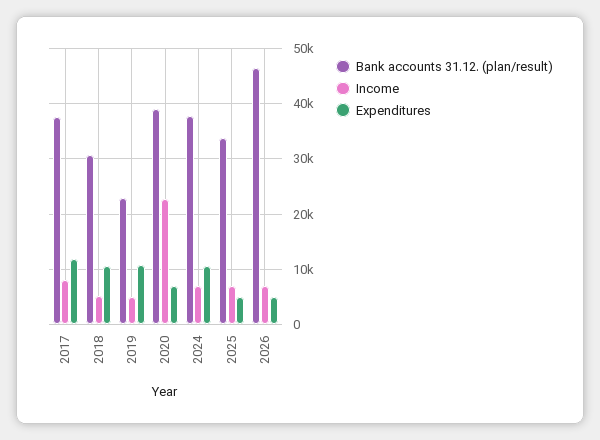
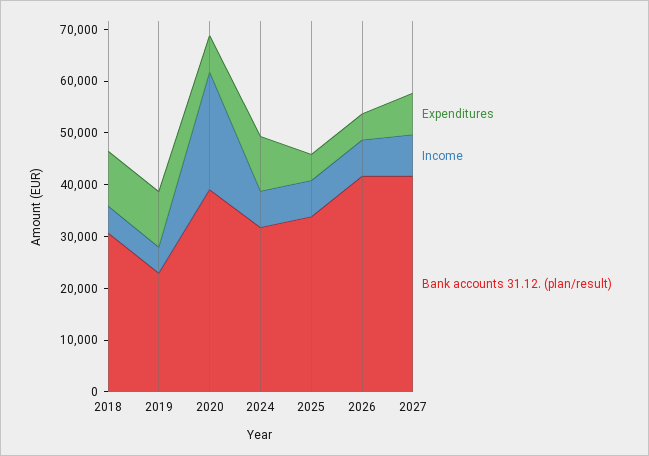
Bank accounts 31.12. (plan/result), 2017: 38000 -> none
Income, 2017: 8000 -> none
Expenditures, 2017: 12000 -> none
Bank accounts 31.12. (plan/result), 2024: 38000 -> 32000
Bank accounts 31.12. (plan/result), 2026: 46000 -> 42000
Expenditures, 2027: none -> 8000
Income, 2027: none -> 8000
Bank accounts 31.12. (plan/result), 2027: none -> 42000

